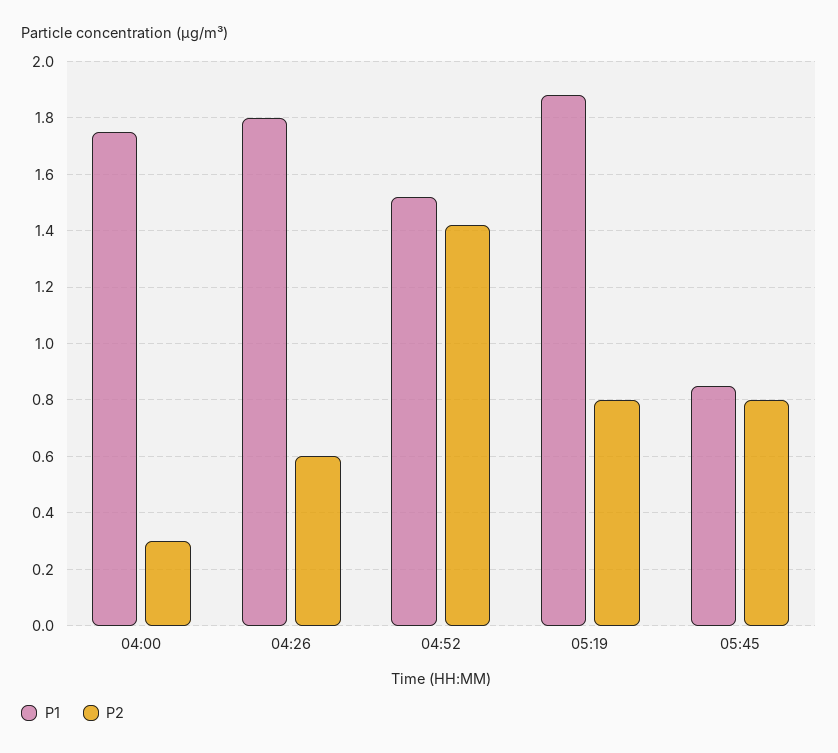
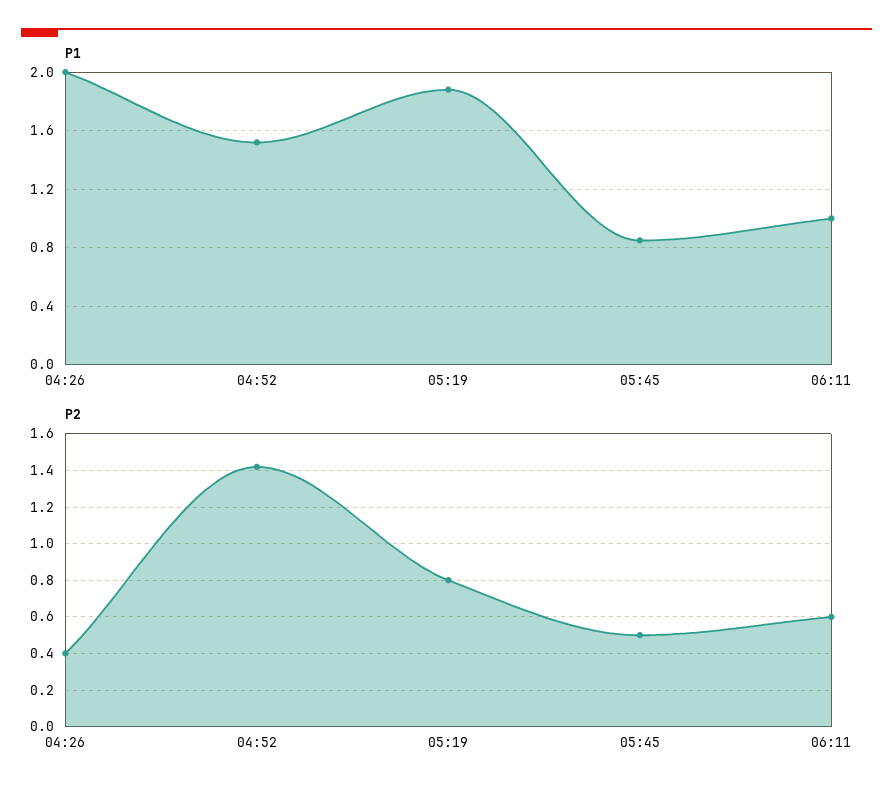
P1, 04:00: 1.75 -> none
P2, 04:00: 0.3 -> none
P1, 04:26: 1.8 -> 2
P2, 04:26: 0.6 -> 0.4
P2, 05:45: 0.8 -> 0.5
P1, 06:11: none -> 1
P2, 06:11: none -> 0.6

